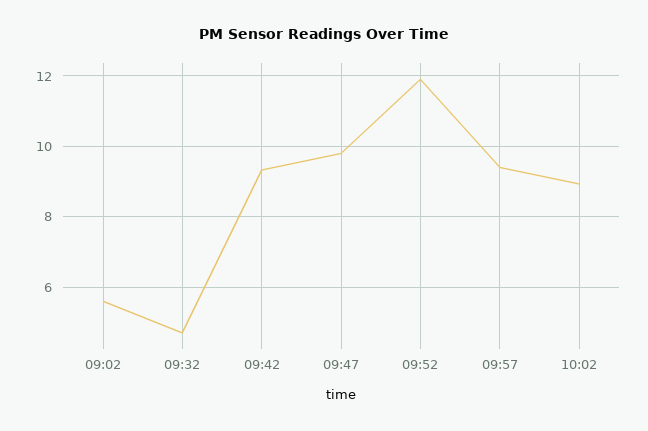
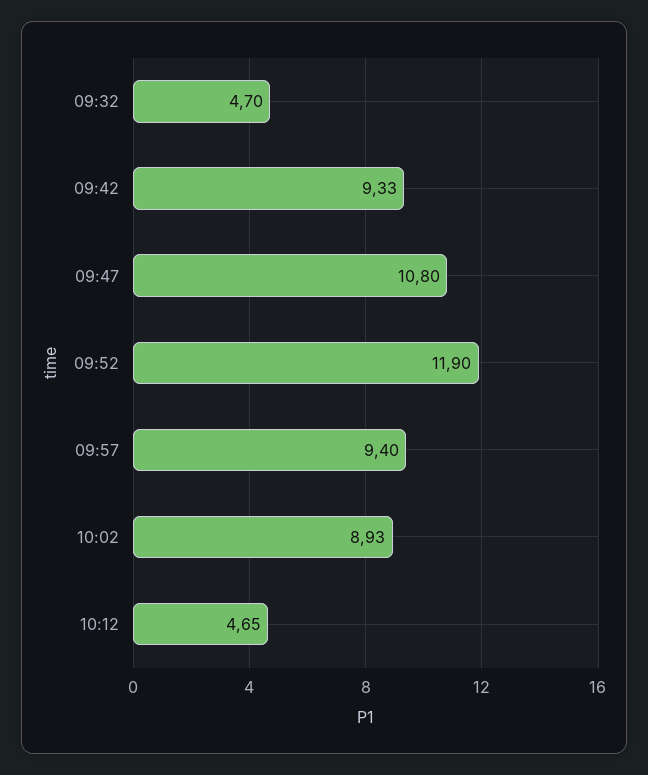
09:02: 5.6 -> none
09:47: 9.8 -> 10.8
10:12: none -> 4.65

